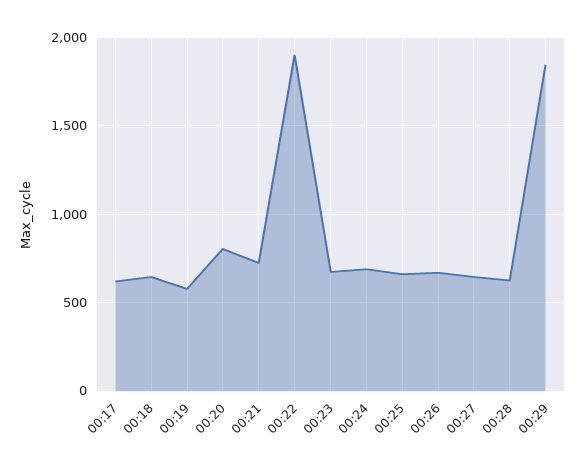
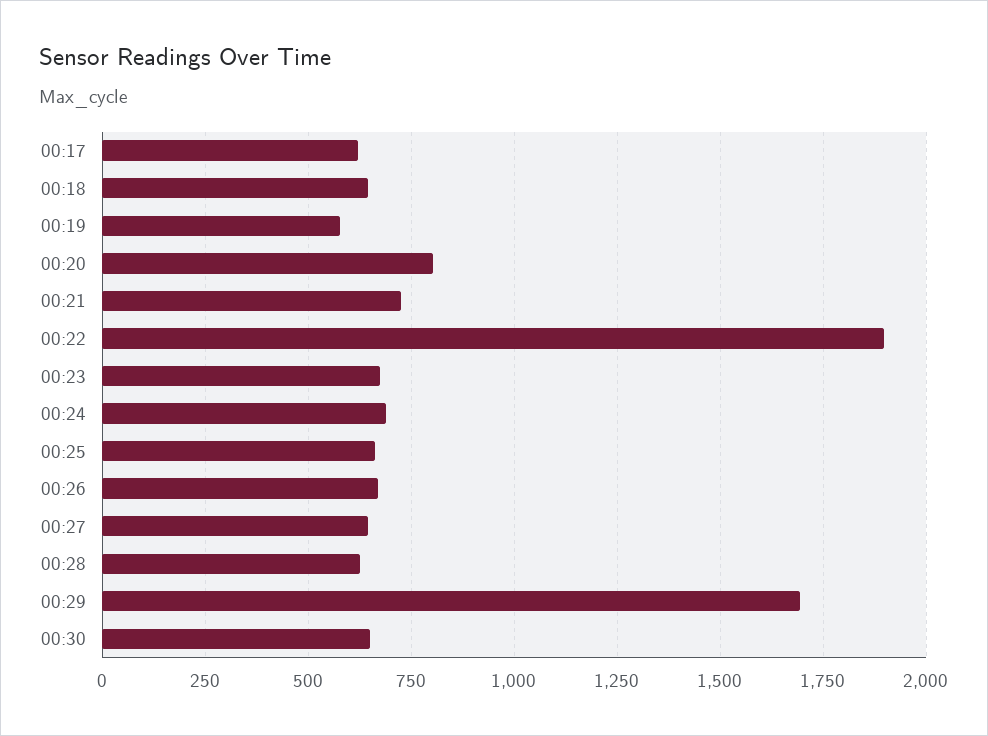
00:29: 1850 -> 1700
00:30: none -> 650

